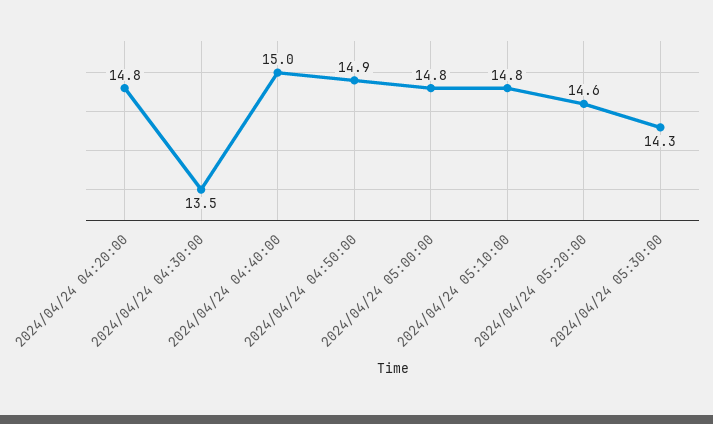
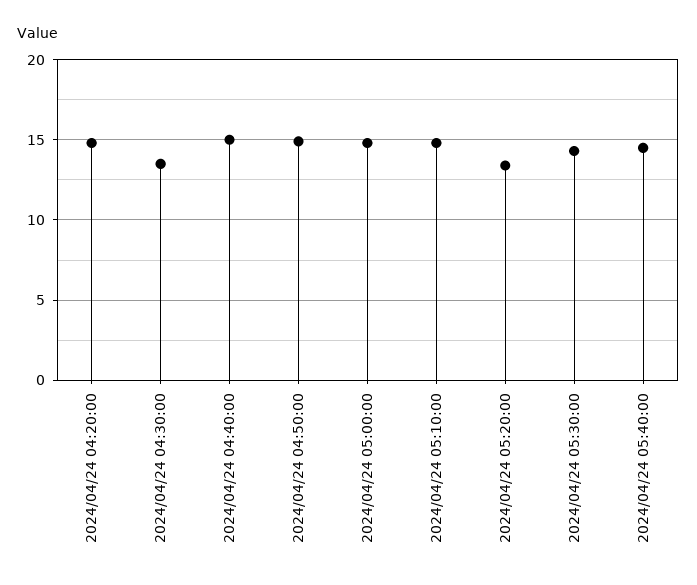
2024/04/24 05:20:00: 14.6 -> 13.5
2024/04/24 05:40:00: none -> 14.5

